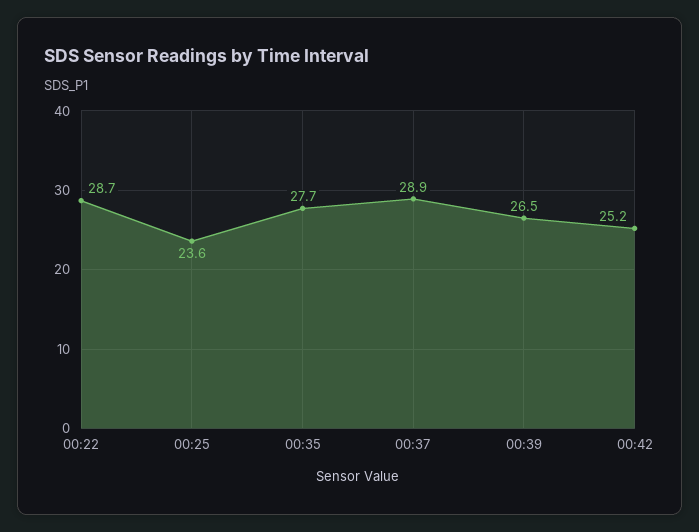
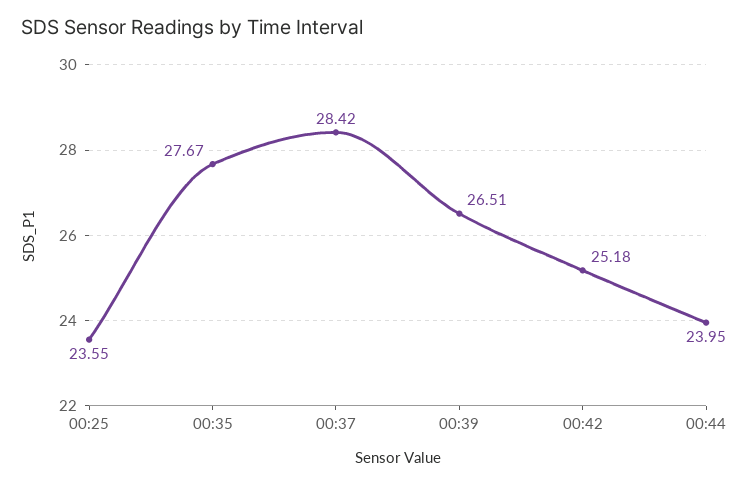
00:22: 28.7 -> none
00:37: 28.9 -> 28.42
00:44: none -> 23.95

